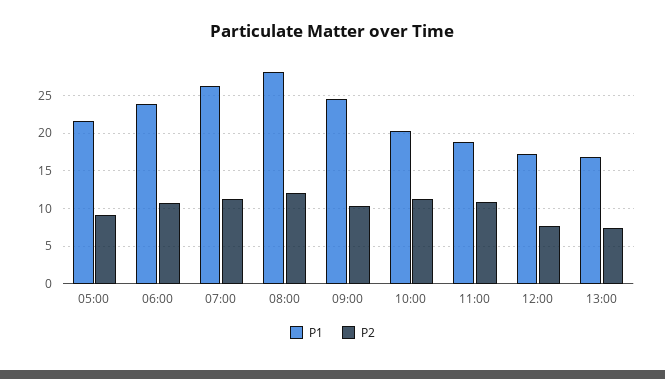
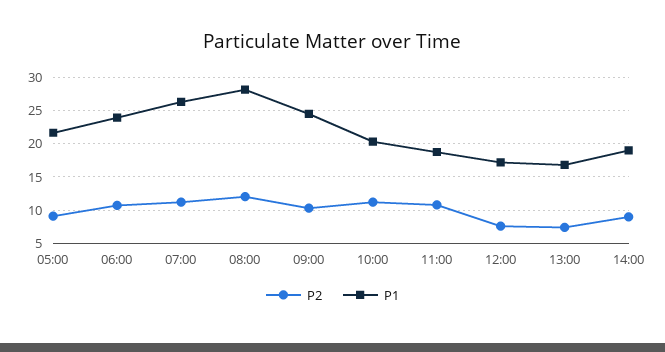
P2, 14:00: none -> 9
P1, 14:00: none -> 19

